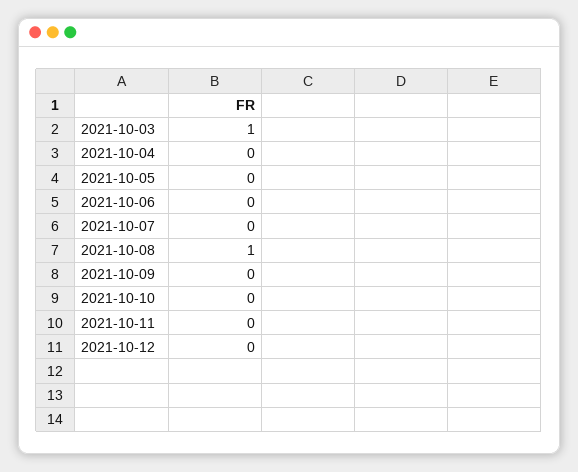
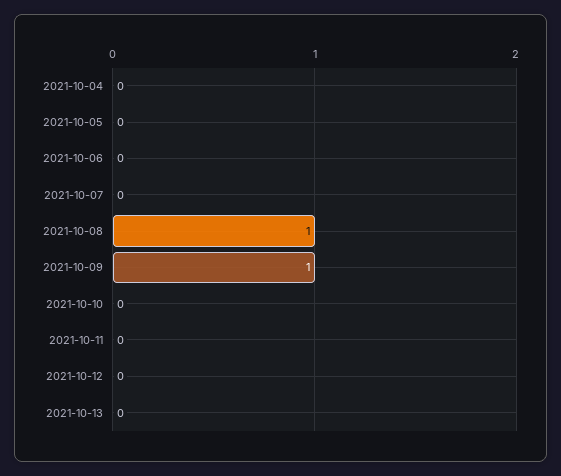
2021-10-03: 1 -> none
2021-10-09: 0 -> 1
2021-10-13: none -> 0

